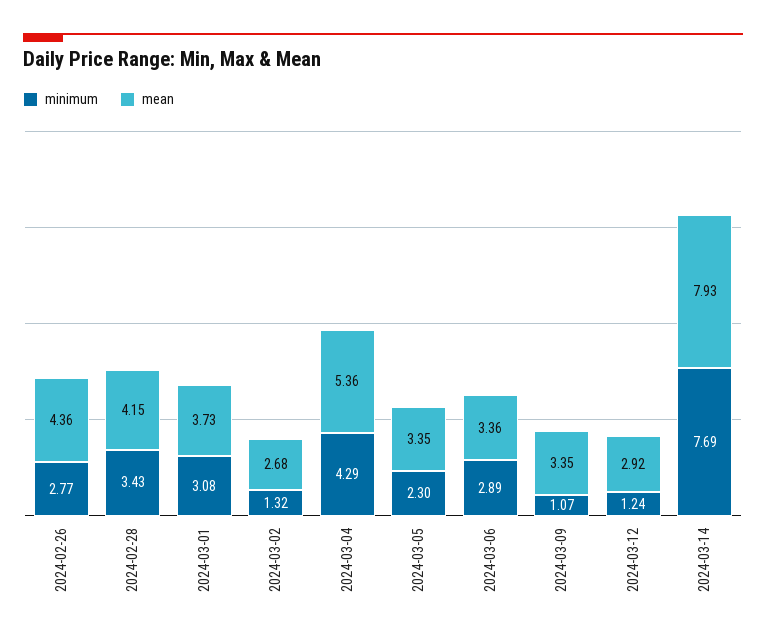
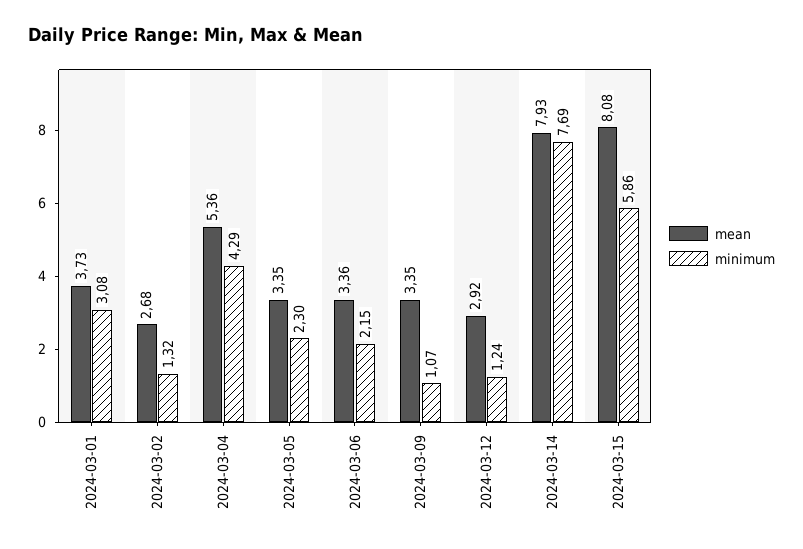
minimum, 2024-02-26: 2.77 -> none
mean, 2024-02-26: 4.36 -> none
minimum, 2024-02-28: 3.43 -> none
mean, 2024-02-28: 4.15 -> none
minimum, 2024-03-06: 2.89 -> 2.15
mean, 2024-03-15: none -> 8.08
minimum, 2024-03-15: none -> 5.86

